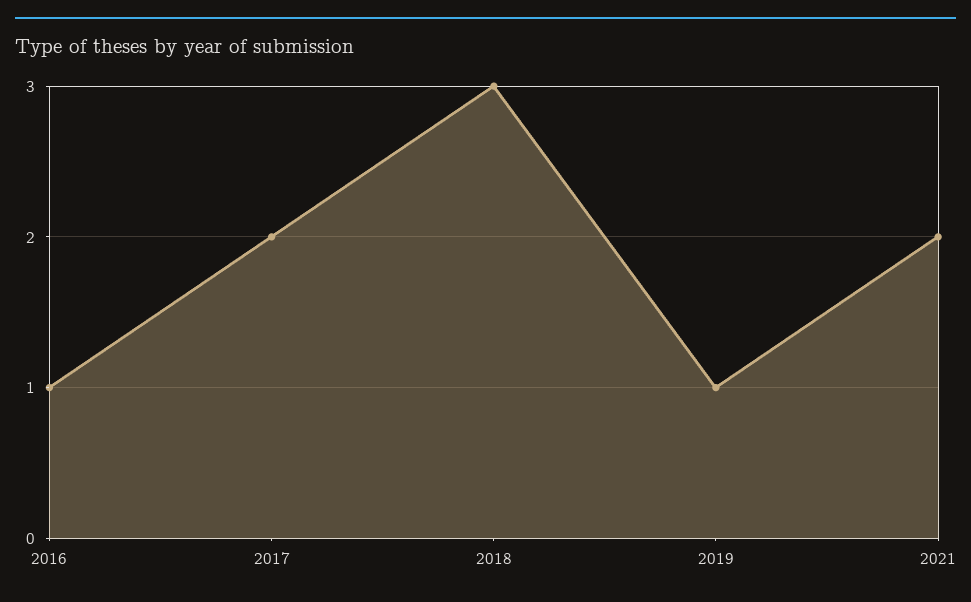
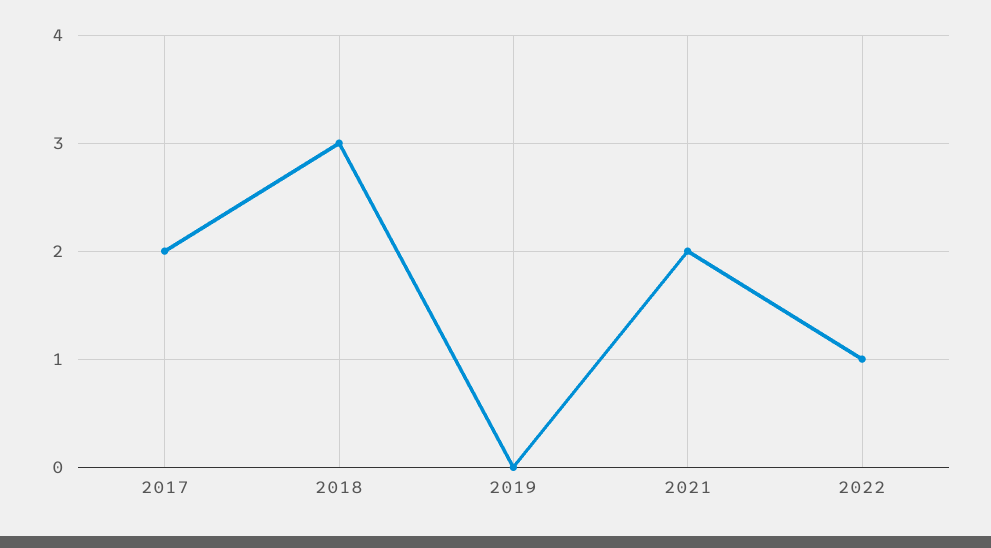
2016: 1 -> none
2019: 1 -> 0
2022: none -> 1

